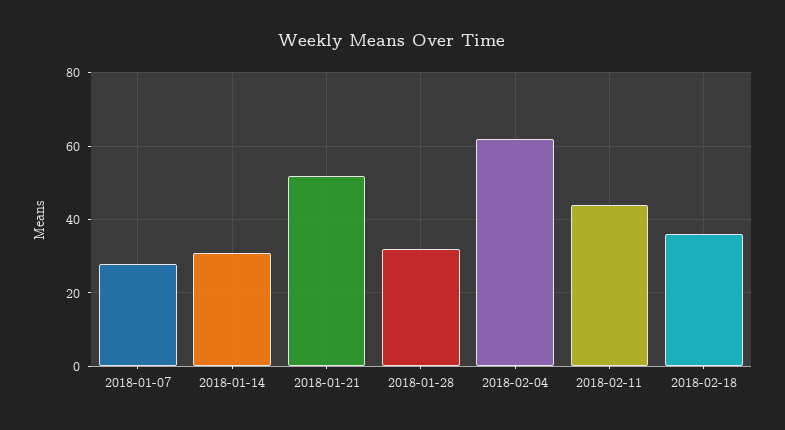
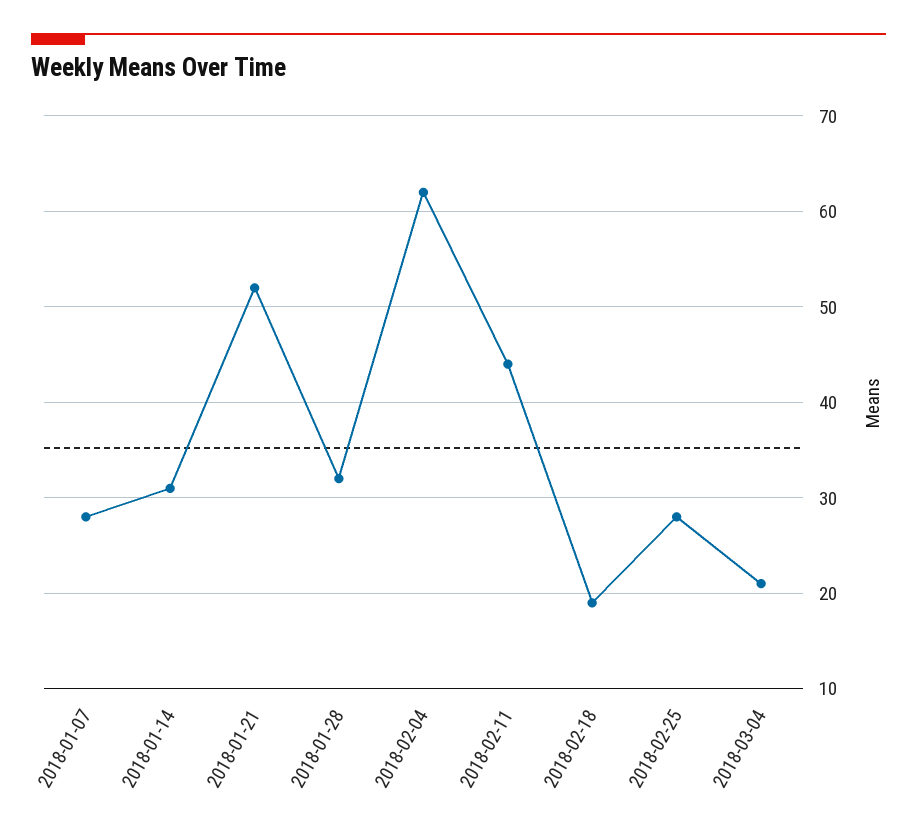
2018-02-18: 35 -> 19
2018-02-25: none -> 28
2018-03-04: none -> 21

